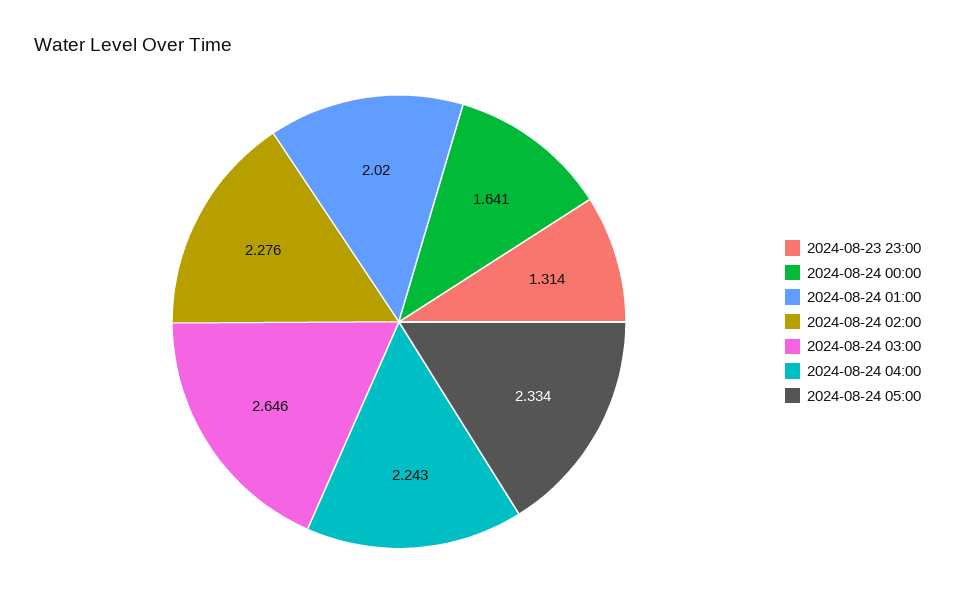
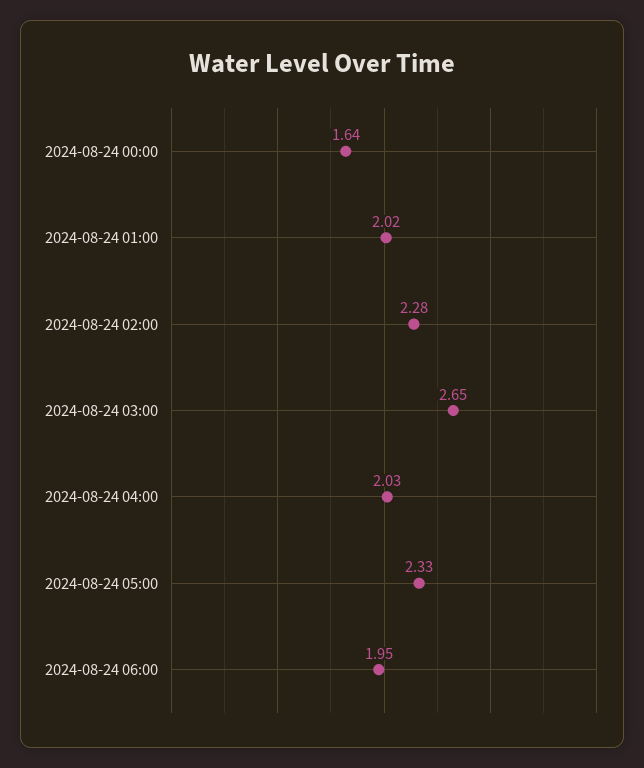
2024-08-23 23:00: 1.314 -> none
2024-08-24 04:00: 2.243 -> 2.03
2024-08-24 06:00: none -> 1.95

